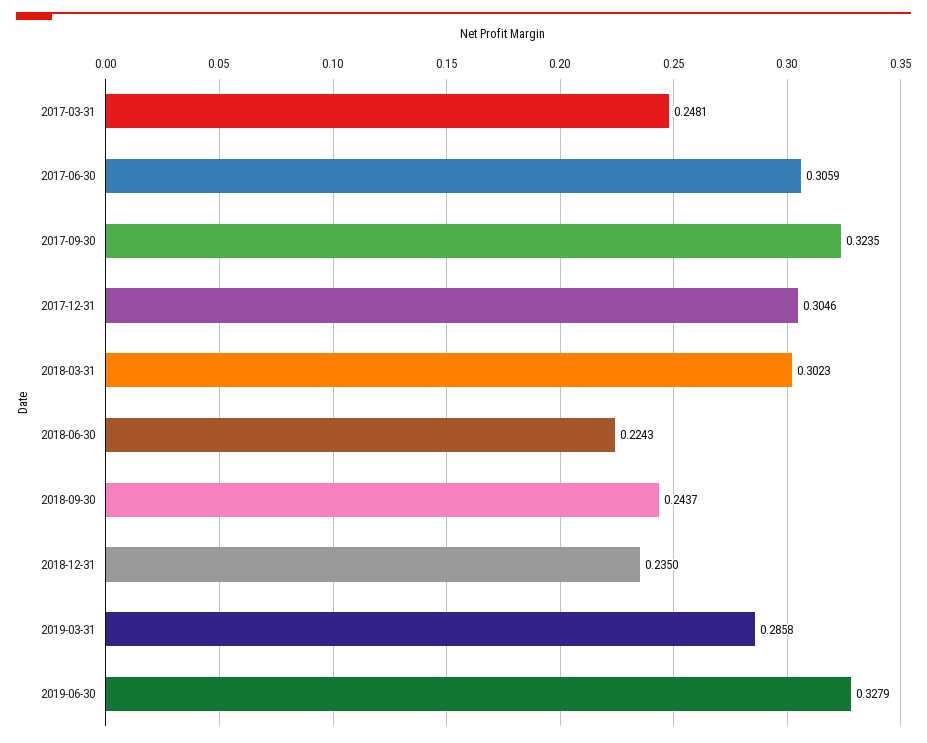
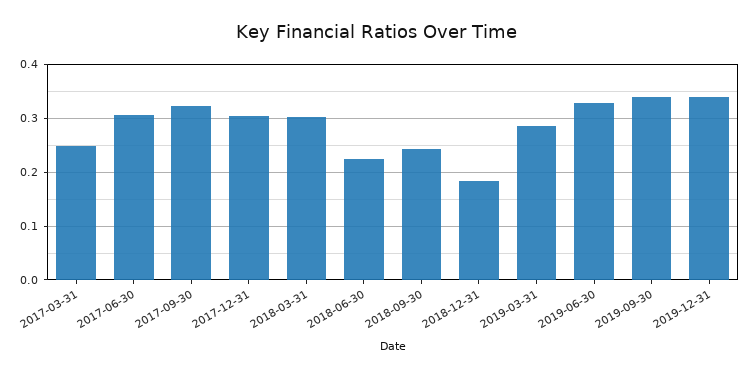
2018-12-31: 0.235 -> 0.18
2019-09-30: none -> 0.34
2019-12-31: none -> 0.34

